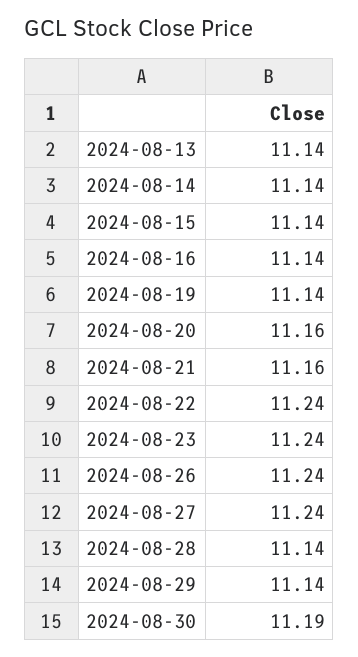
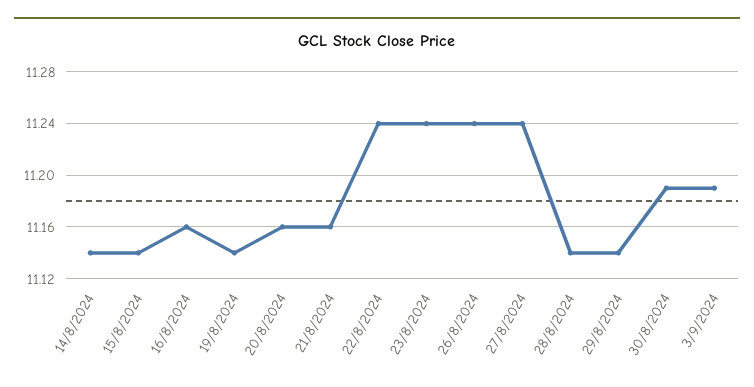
2024-08-13: 11.14 -> none
2024-08-16: 11.14 -> 11.16
3/9/2024: none -> 11.19

